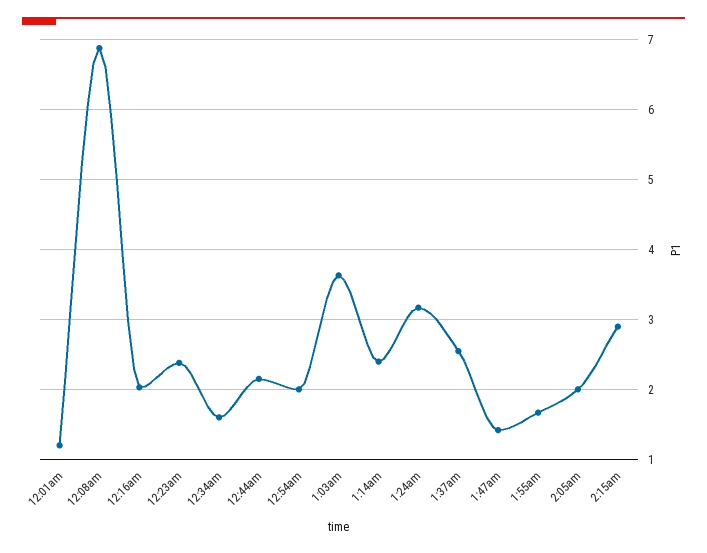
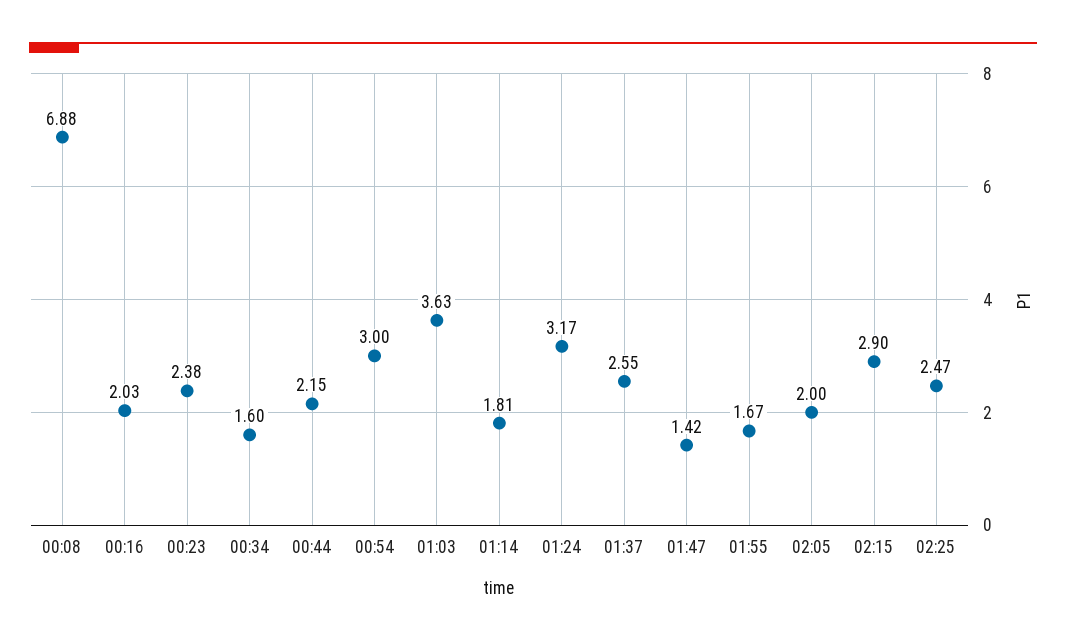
12:01am: 1.2 -> none
12:54am: 2 -> 3
1:14am: 2.4 -> 1.81
02:25: none -> 2.47

